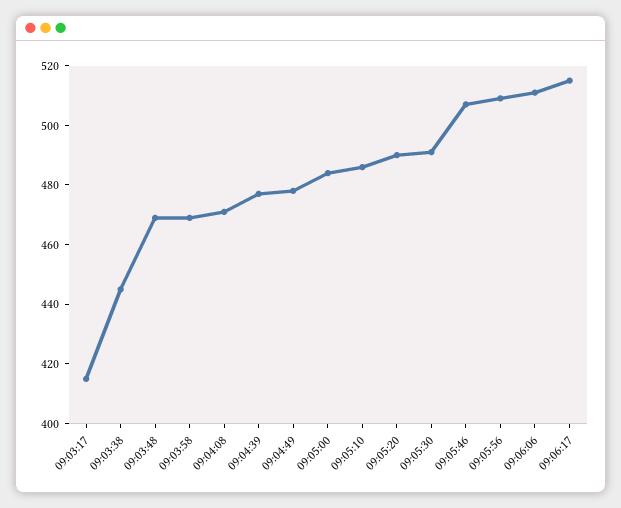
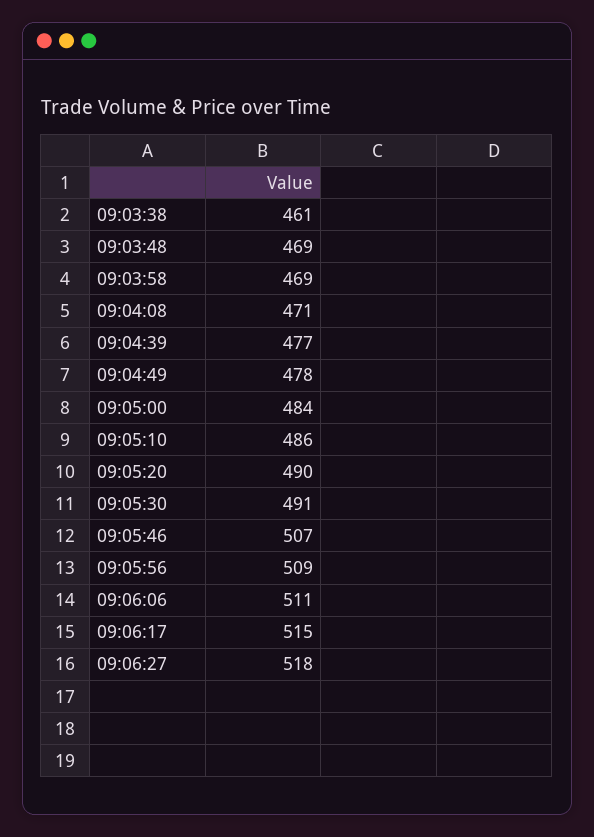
09:03:17: 415 -> none
09:03:38: 445 -> 461
09:06:27: none -> 518

